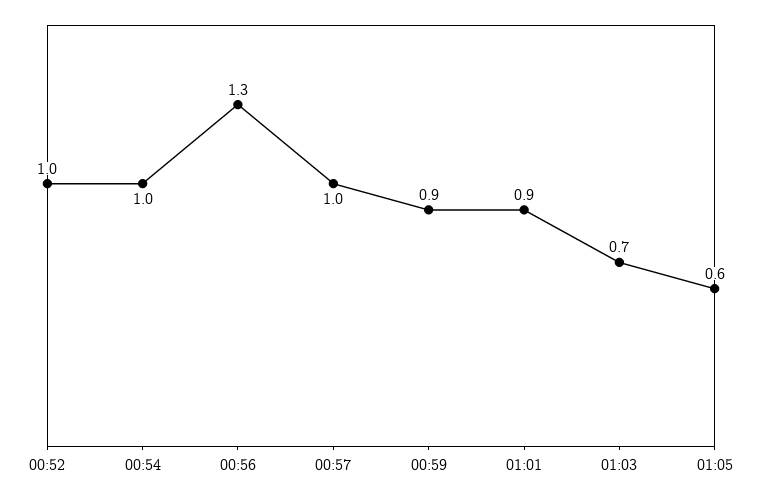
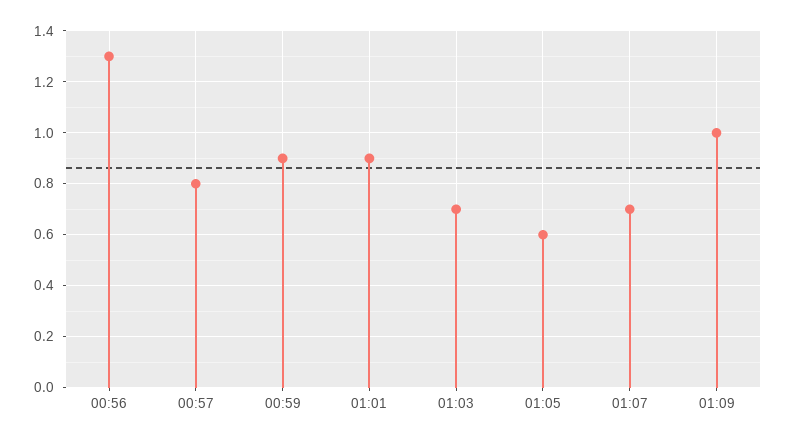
00:52: 1 -> none
00:54: 1 -> none
00:57: 1 -> 0.8
01:07: none -> 0.7
01:09: none -> 1

